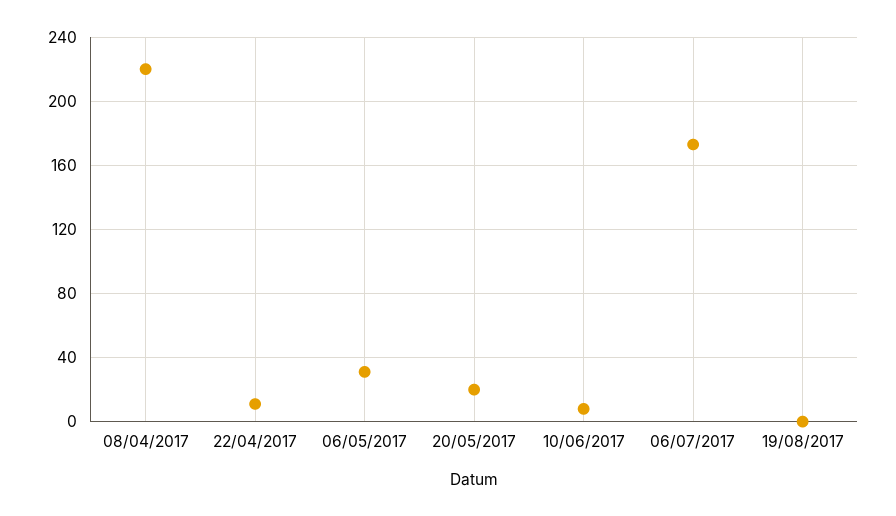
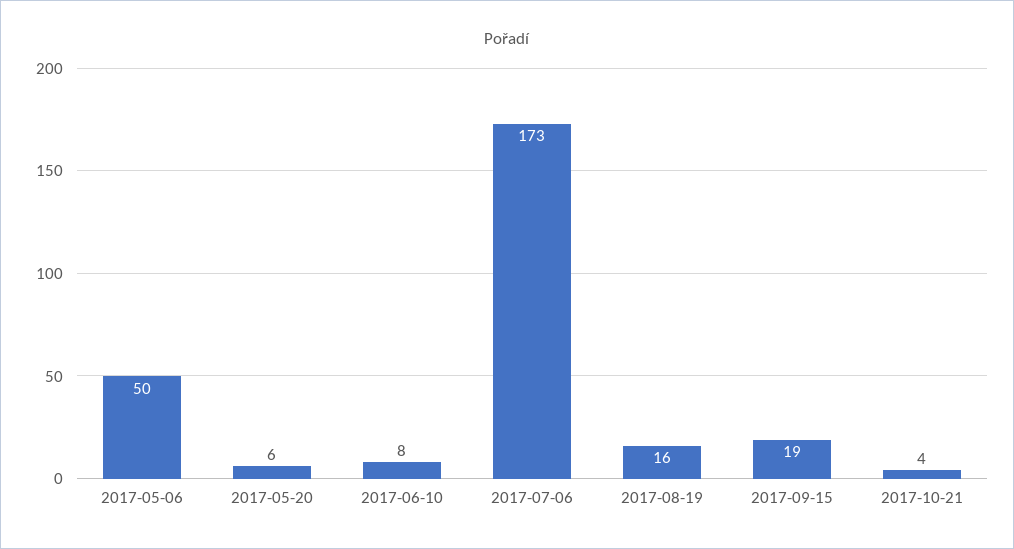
08/04/2017: 220 -> none
22/04/2017: 10 -> none
06/05/2017: 30 -> 50
20/05/2017: 20 -> 6
19/08/2017: 0 -> 16
2017-09-15: none -> 19
2017-10-21: none -> 4

